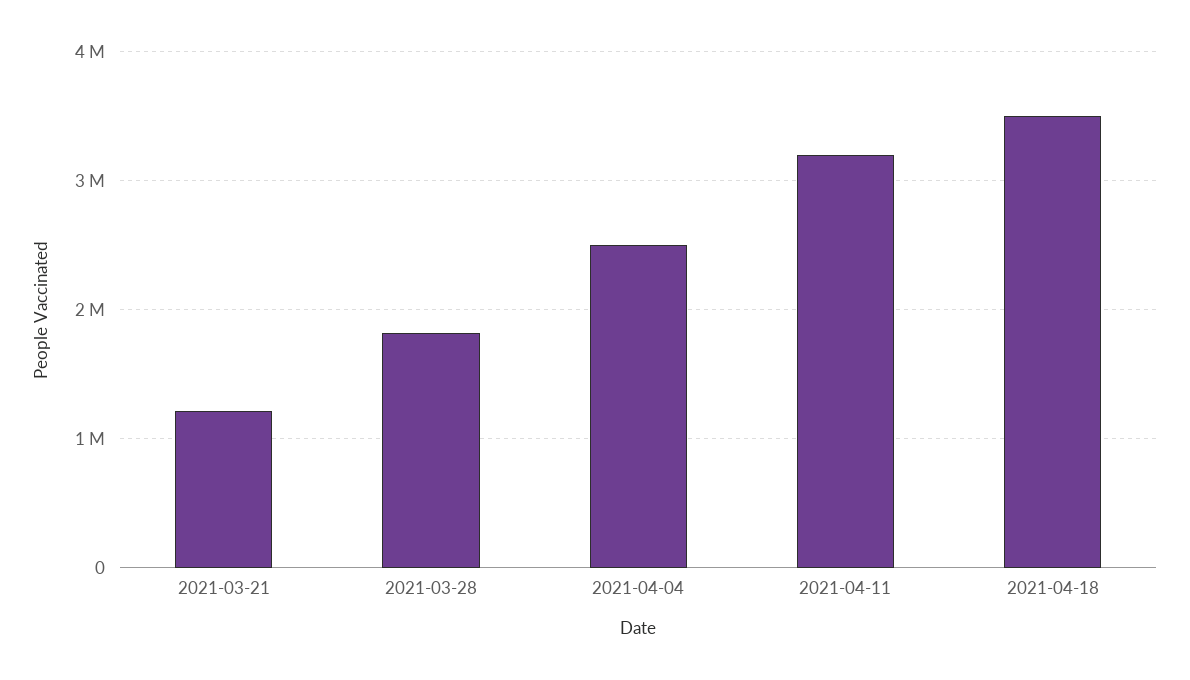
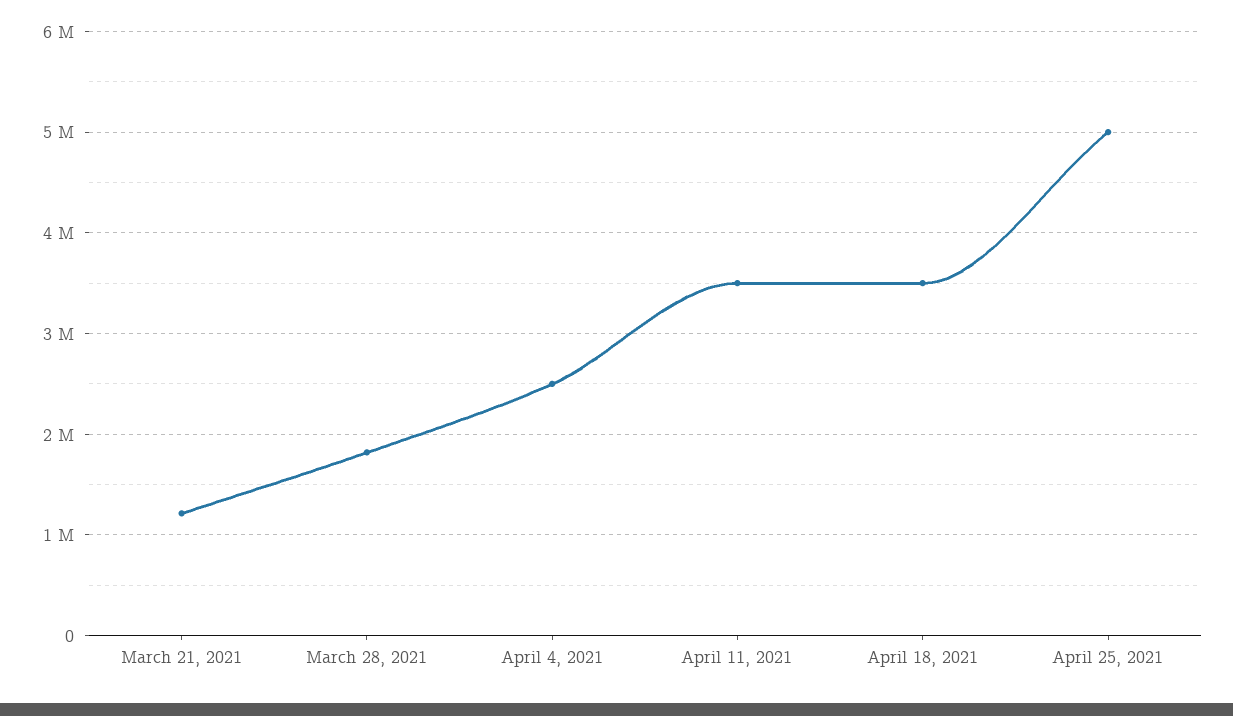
2021-04-11: 3200000 -> 3500000
April 25, 2021: none -> 5000000

